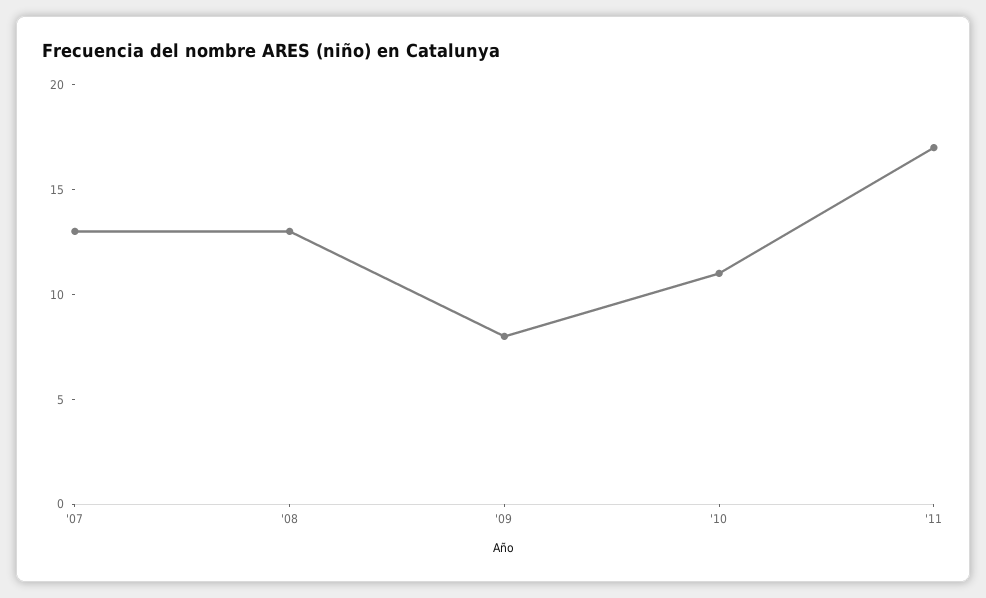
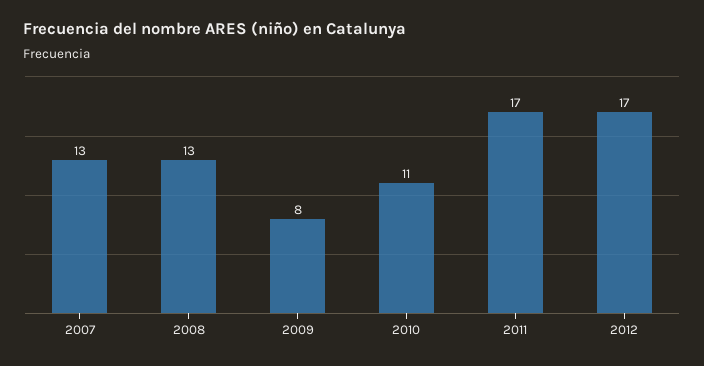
2012: none -> 17

